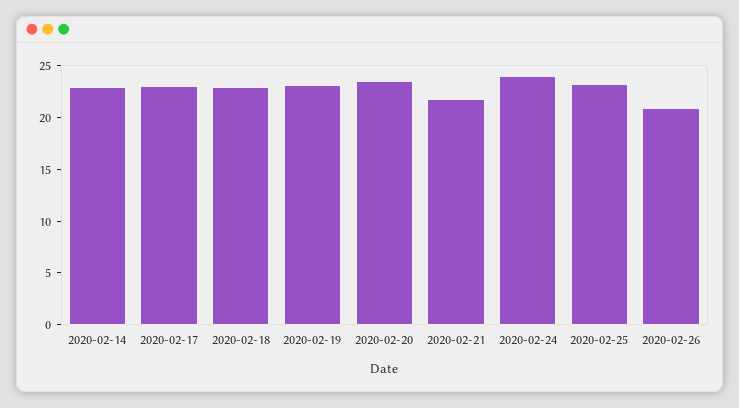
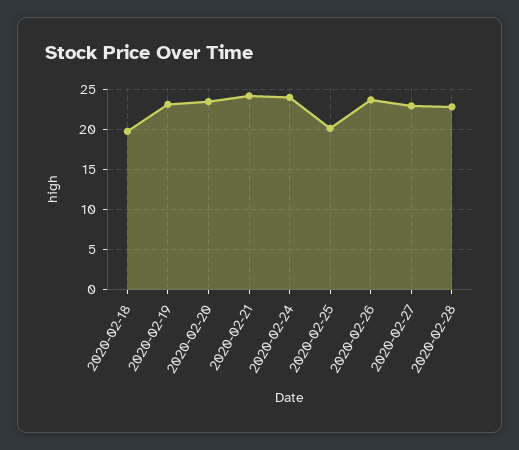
2020-02-14: 23 -> none
2020-02-17: 23 -> none
2020-02-18: 23 -> 20
2020-02-21: 22 -> 24
2020-02-25: 23 -> 20
2020-02-26: 21 -> 24
2020-02-27: none -> 23
2020-02-28: none -> 23

